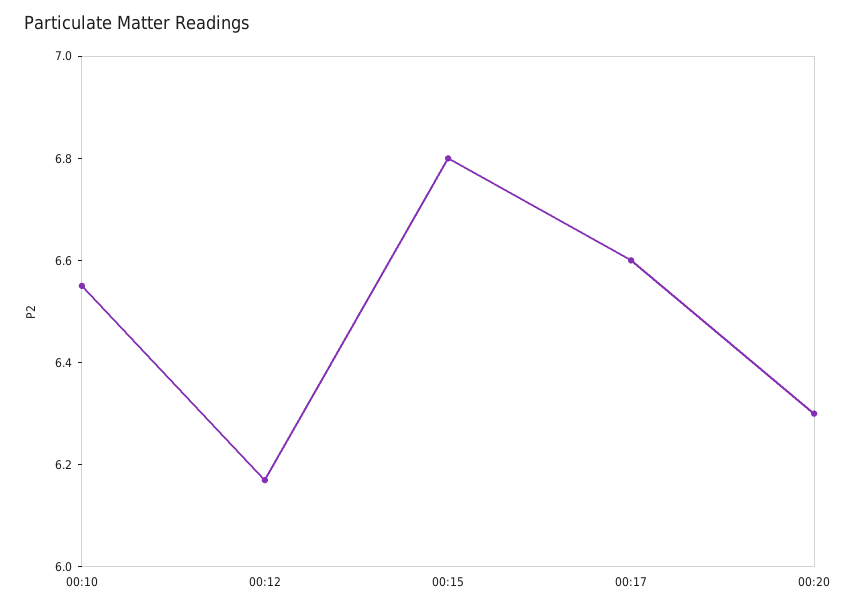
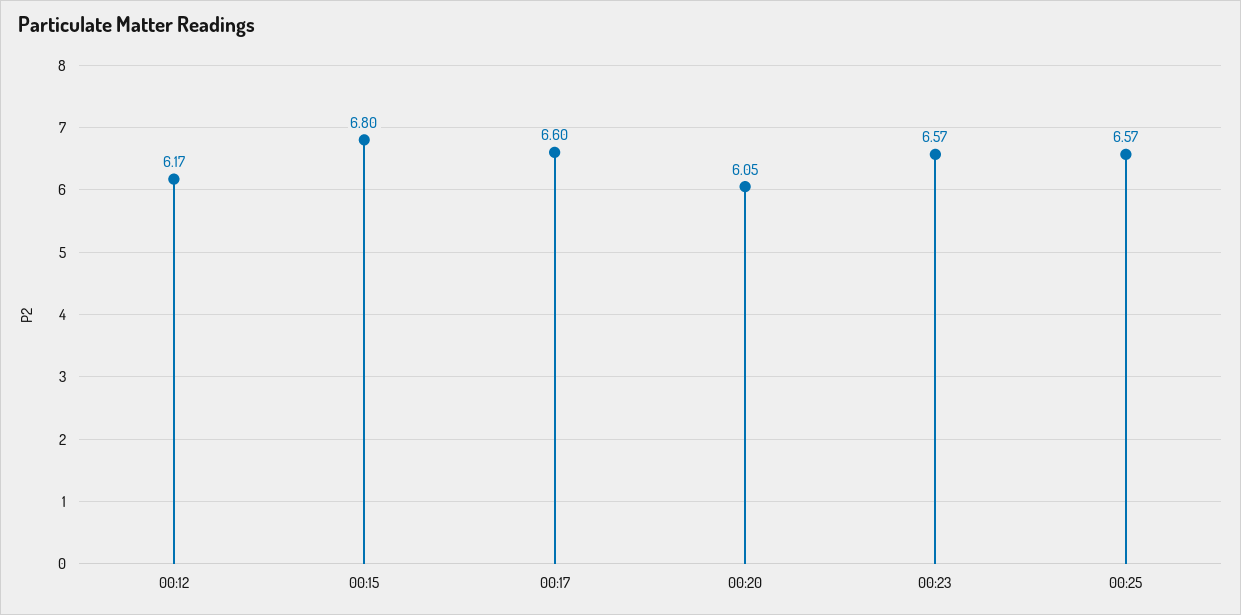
00:10: 6.55 -> none
00:20: 6.3 -> 6.05
00:23: none -> 6.57
00:25: none -> 6.57

